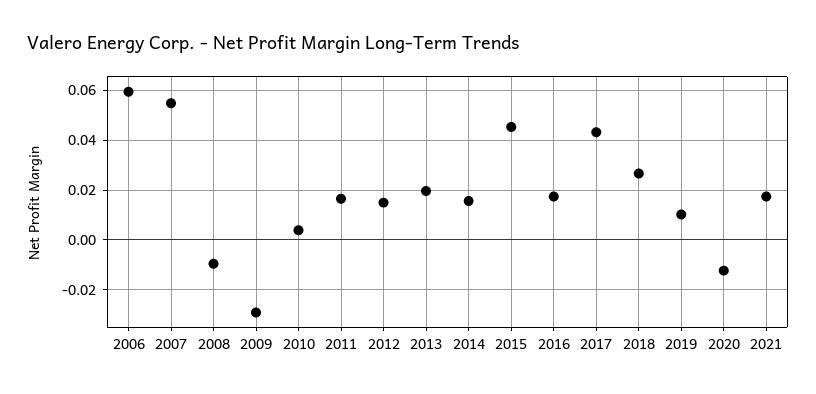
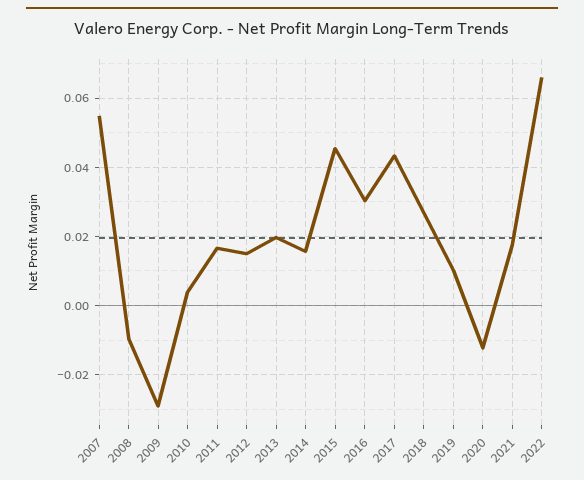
2006: 0.06 -> none
2016: 0.0175 -> 0.03
2022: none -> 0.066

